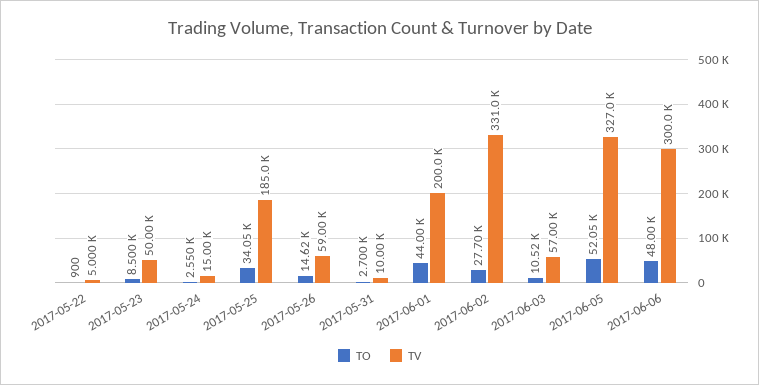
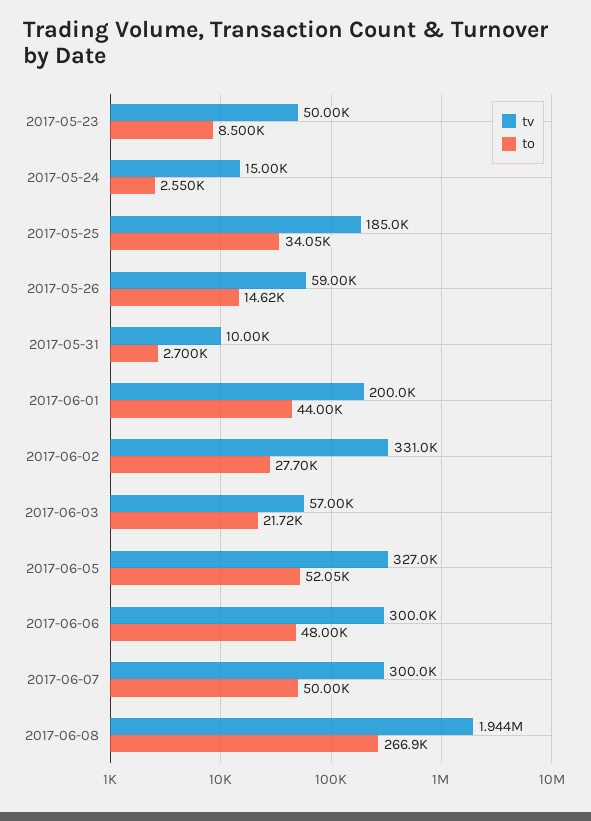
TO, 2017-05-22: 900 -> none
TV, 2017-05-22: 5000 -> none
TO, 2017-06-03: 10520 -> 21720
TV, 2017-06-07: none -> 300000
TO, 2017-06-07: none -> 50000
TV, 2017-06-08: none -> 1944000
TO, 2017-06-08: none -> 266900

